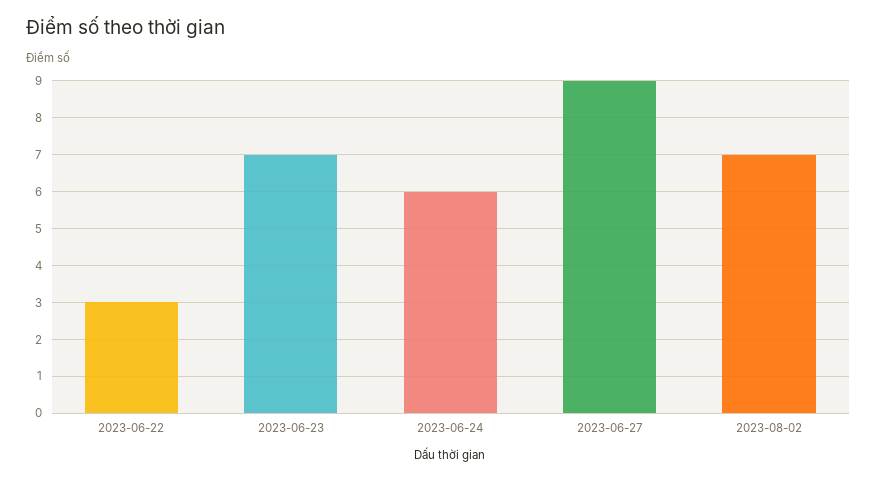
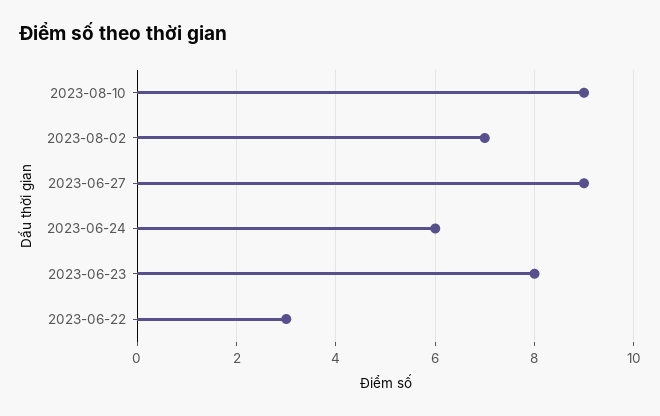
2023-06-23: 7 -> 8
2023-08-10: none -> 9

